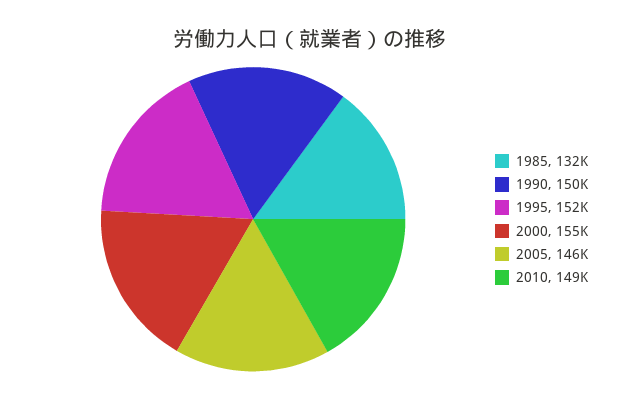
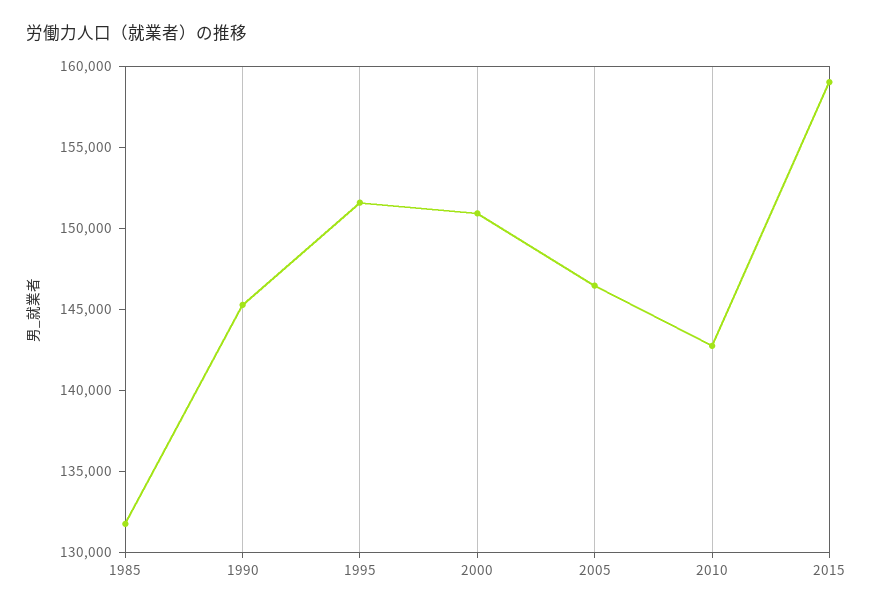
1990: 150000 -> 145000
2000: 155000 -> 151000
2010: 149000 -> 143000
2015: none -> 159000

